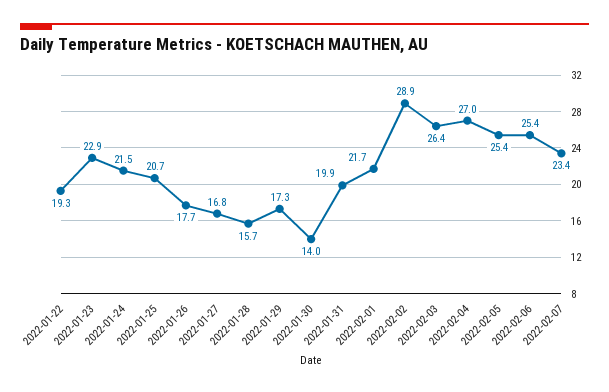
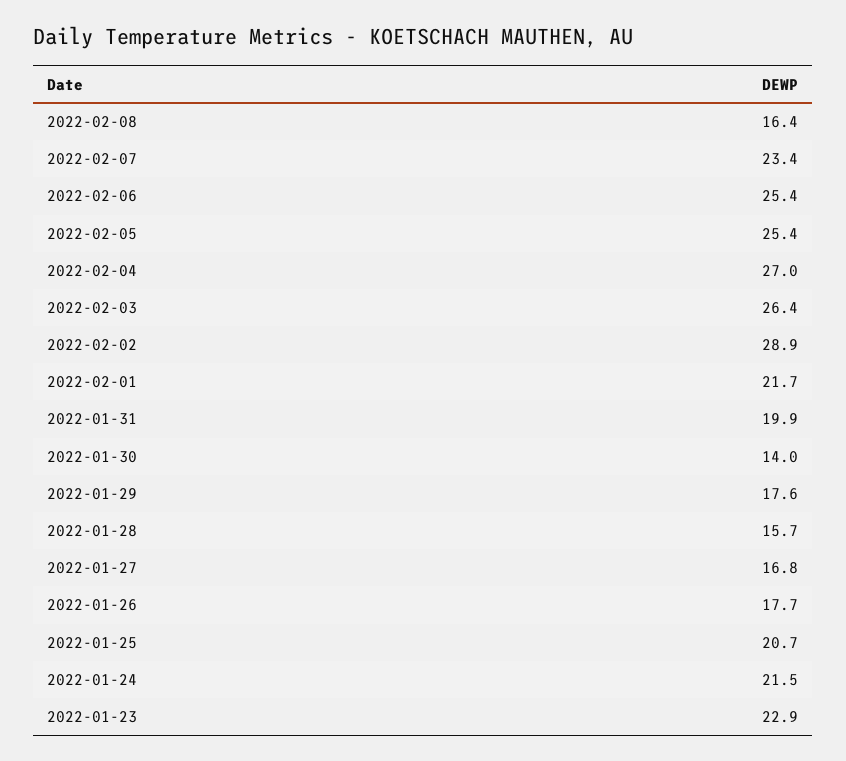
2022-01-22: 19.3 -> none
2022-01-29: 17.3 -> 17.6
2022-02-08: none -> 16.4

